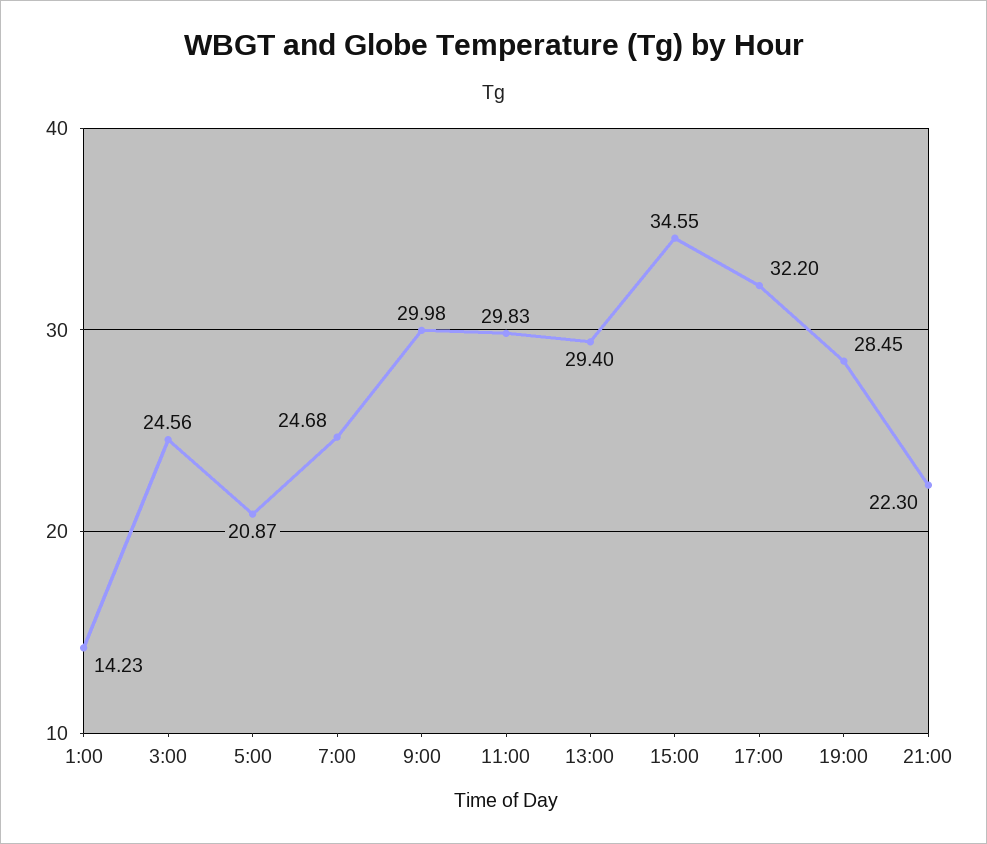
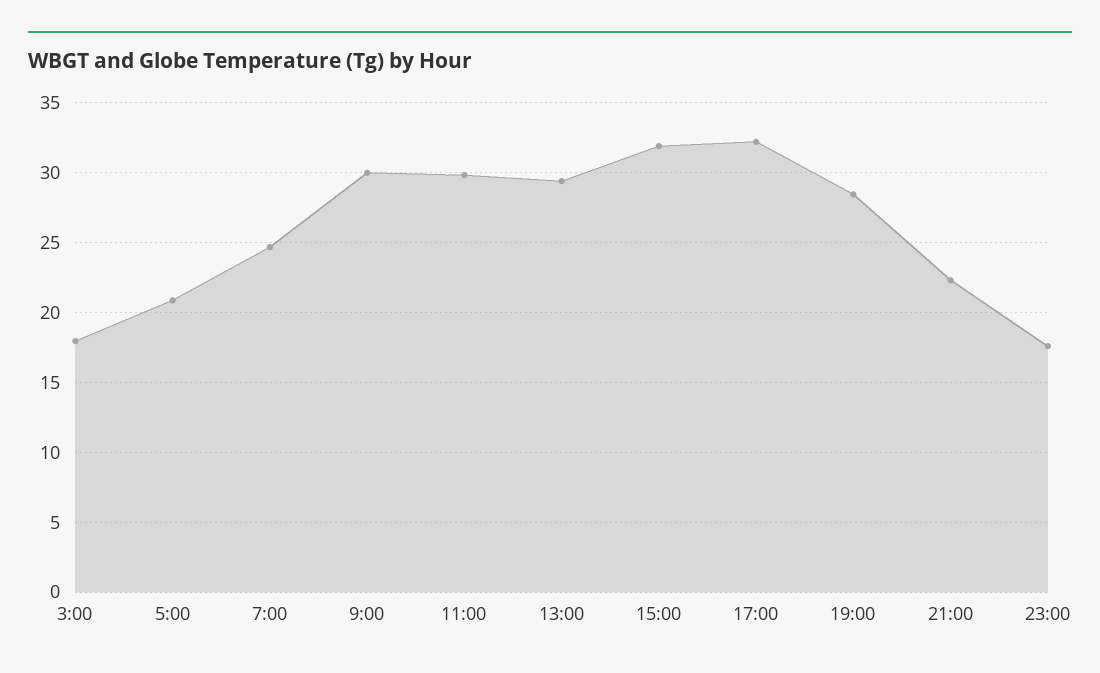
1:00: 14.23 -> none
3:00: 24.56 -> 18
15:00: 34.55 -> 32
23:00: none -> 17.5

